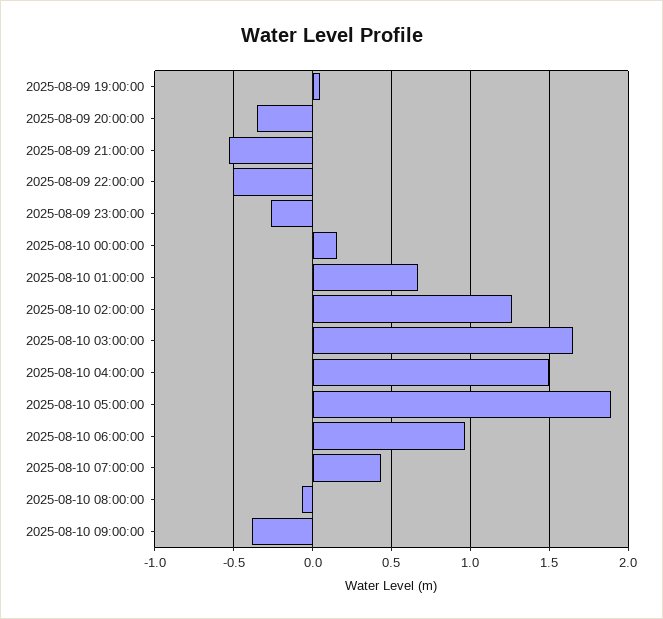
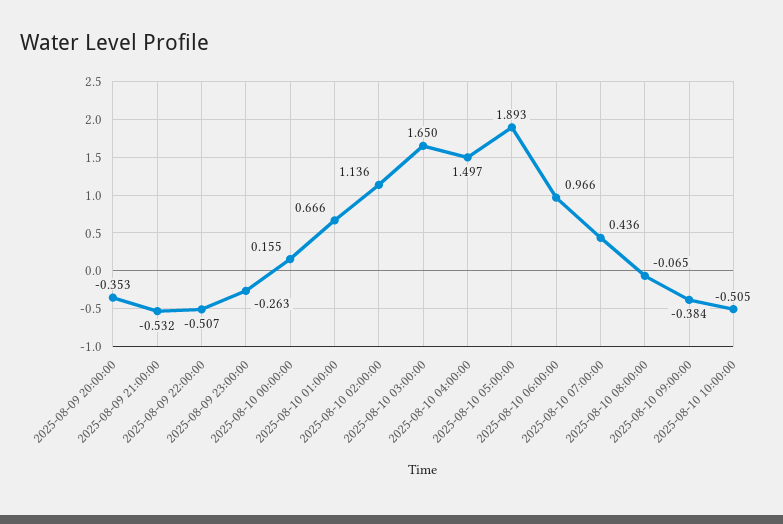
2025-08-09 19:00:00: 0.05 -> none
2025-08-10 02:00:00: 1.25 -> 1.136
2025-08-10 10:00:00: none -> -0.505

